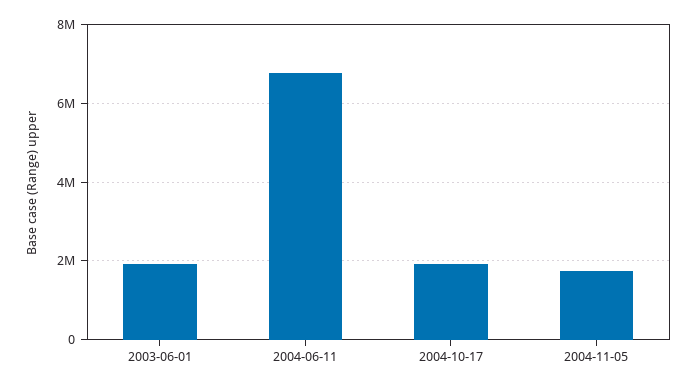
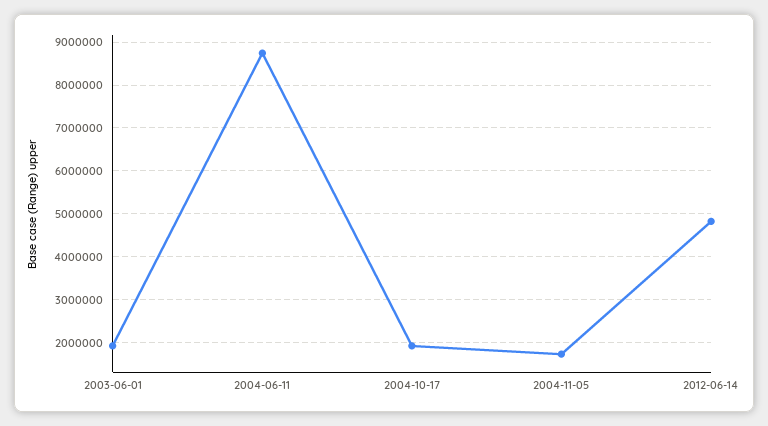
2004-06-11: 6800000 -> 8800000
2012-06-14: none -> 4800000

